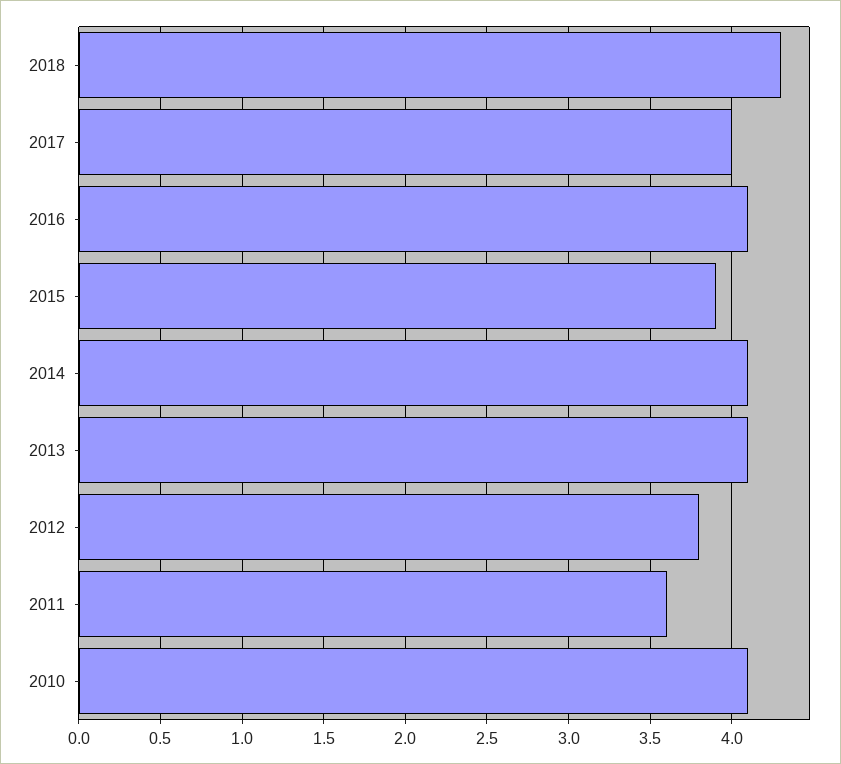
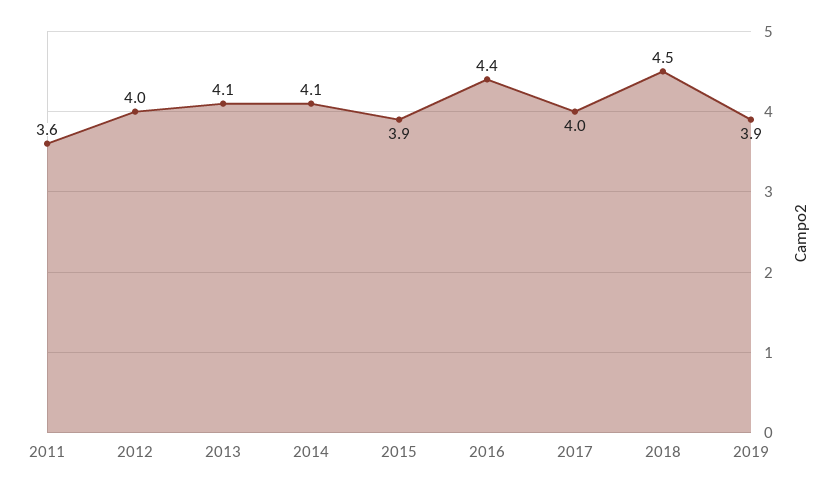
2018: 4.3 -> 4.5
2016: 4.1 -> 4.4
2012: 3.8 -> 4
2010: 4.1 -> none
2019: none -> 3.9

